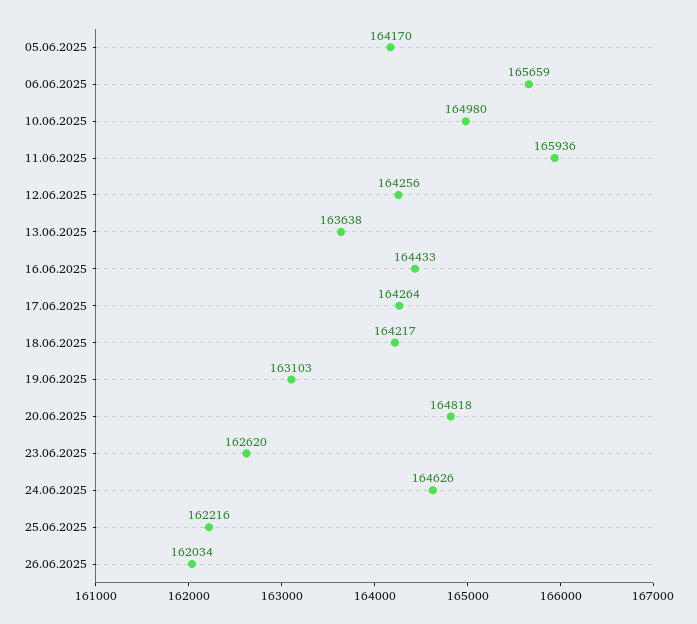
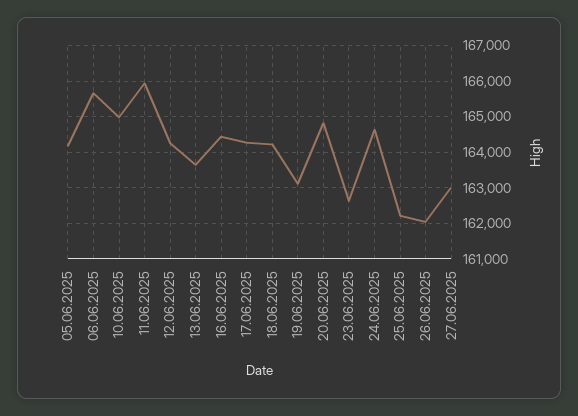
27.06.2025: none -> 163000

